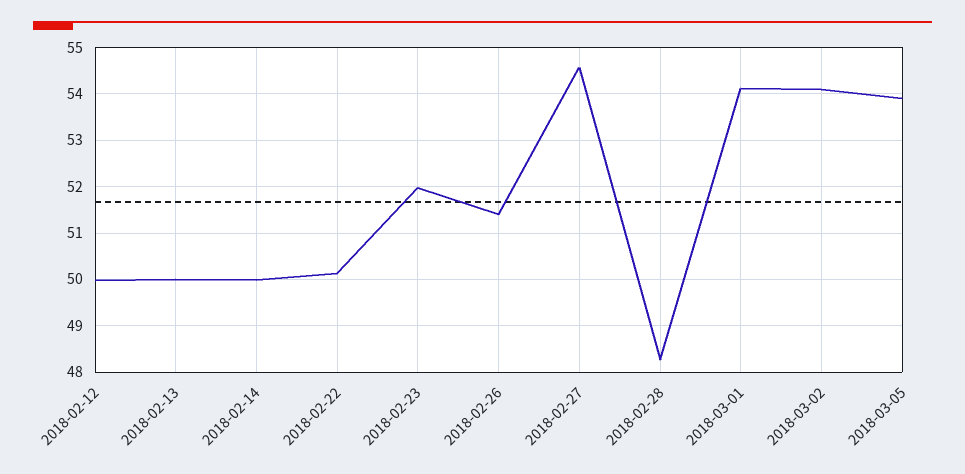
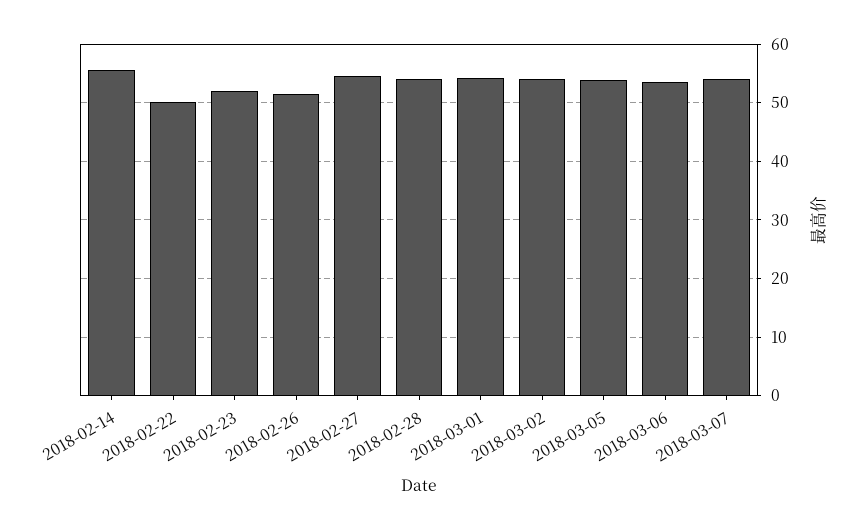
2018-02-12: 50 -> none
2018-02-13: 50 -> none
2018-02-14: 50 -> 56
2018-02-28: 48.2 -> 54
2018-03-06: none -> 54
2018-03-07: none -> 54

